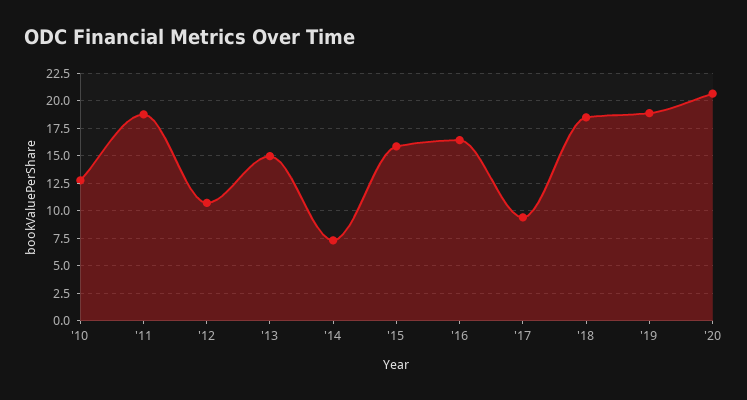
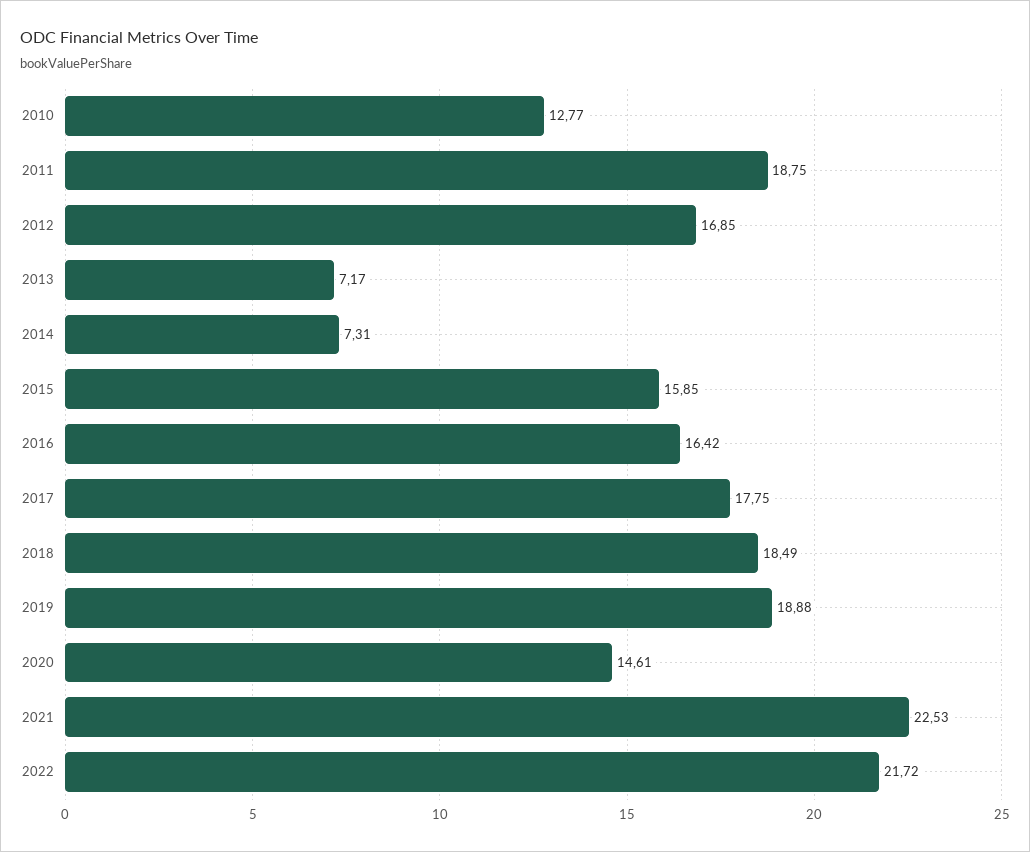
'12: 10 -> 16.85
'13: 15 -> 7.17
'17: 10 -> 17.75
'20: 20 -> 14.61
2021: none -> 22.53
2022: none -> 21.72

